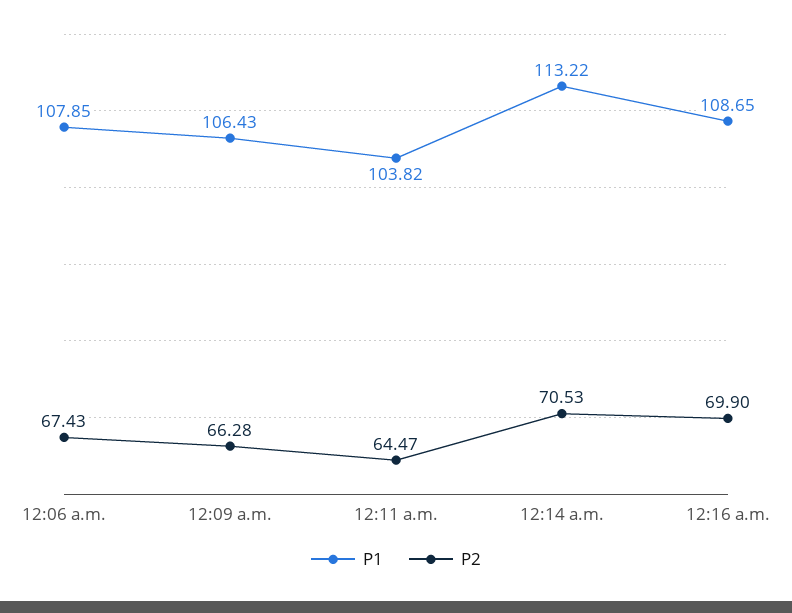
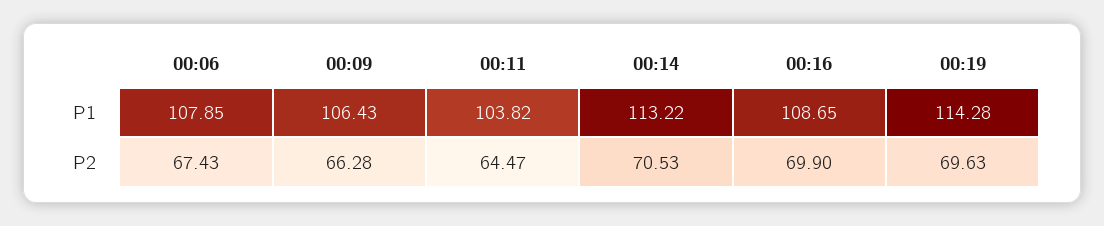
P1, 00:19: none -> 114.28
P2, 00:19: none -> 69.63

